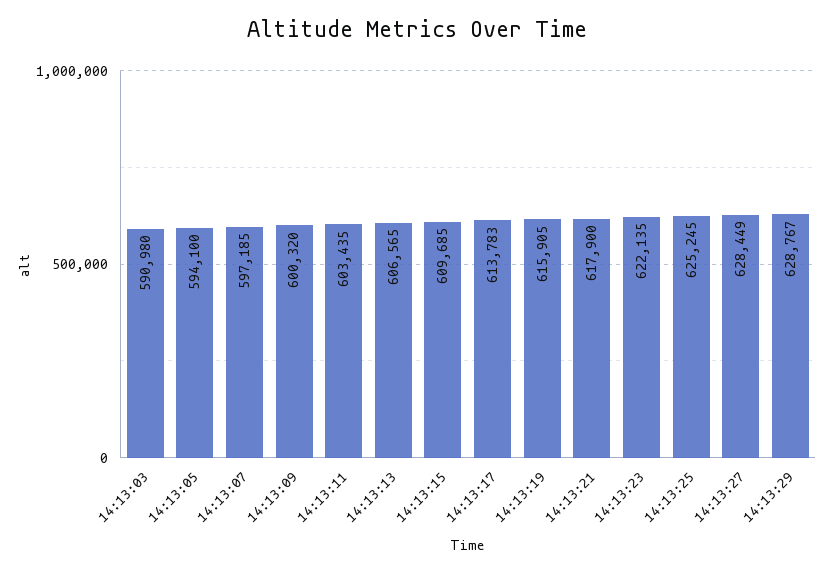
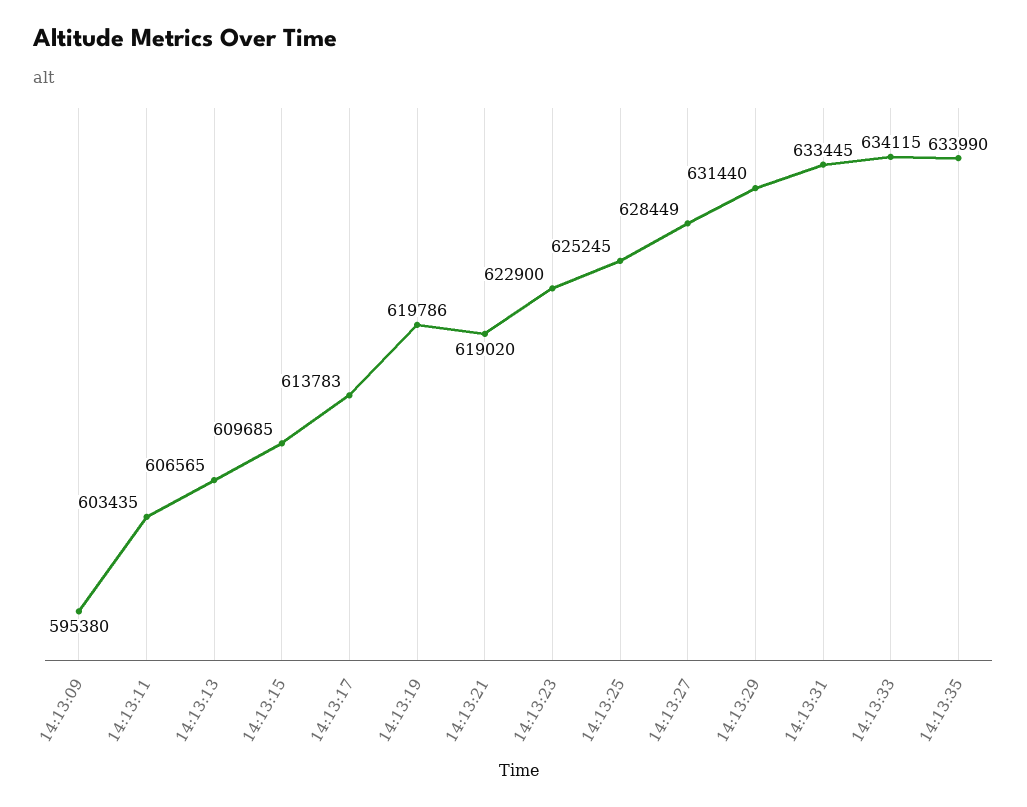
14:13:03: 590980 -> none
14:13:05: 594100 -> none
14:13:07: 597185 -> none
14:13:09: 600320 -> 595380
14:13:19: 615905 -> 619786
14:13:21: 617900 -> 619020
14:13:23: 622135 -> 622900
14:13:29: 628767 -> 631440
14:13:31: none -> 633445
14:13:33: none -> 634115
14:13:35: none -> 633990

